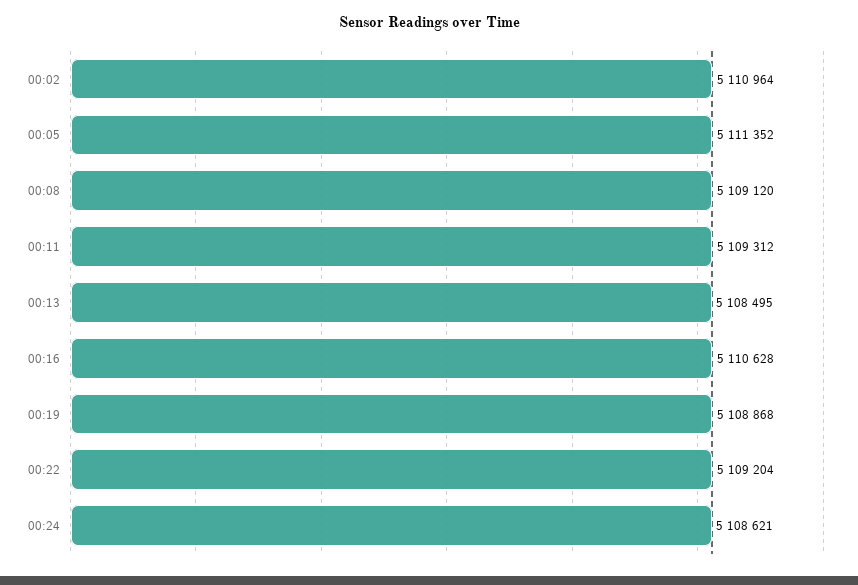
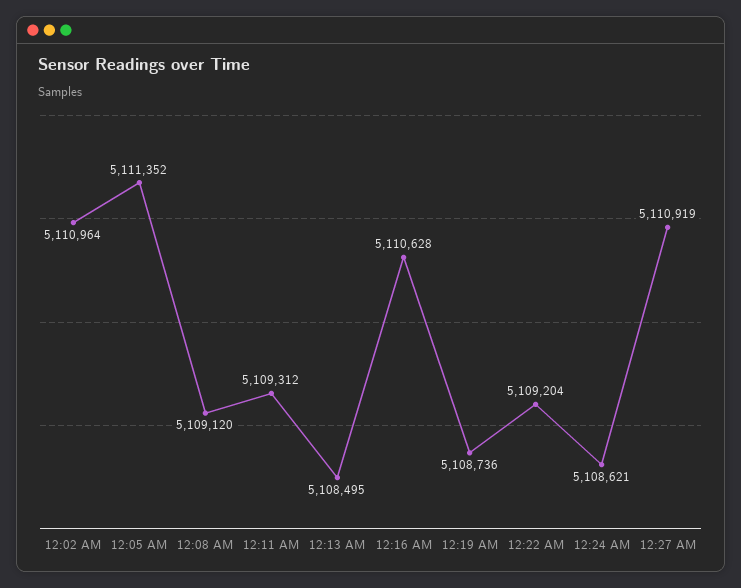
00:19: 5108868 -> 5108736
12:27 AM: none -> 5110919

